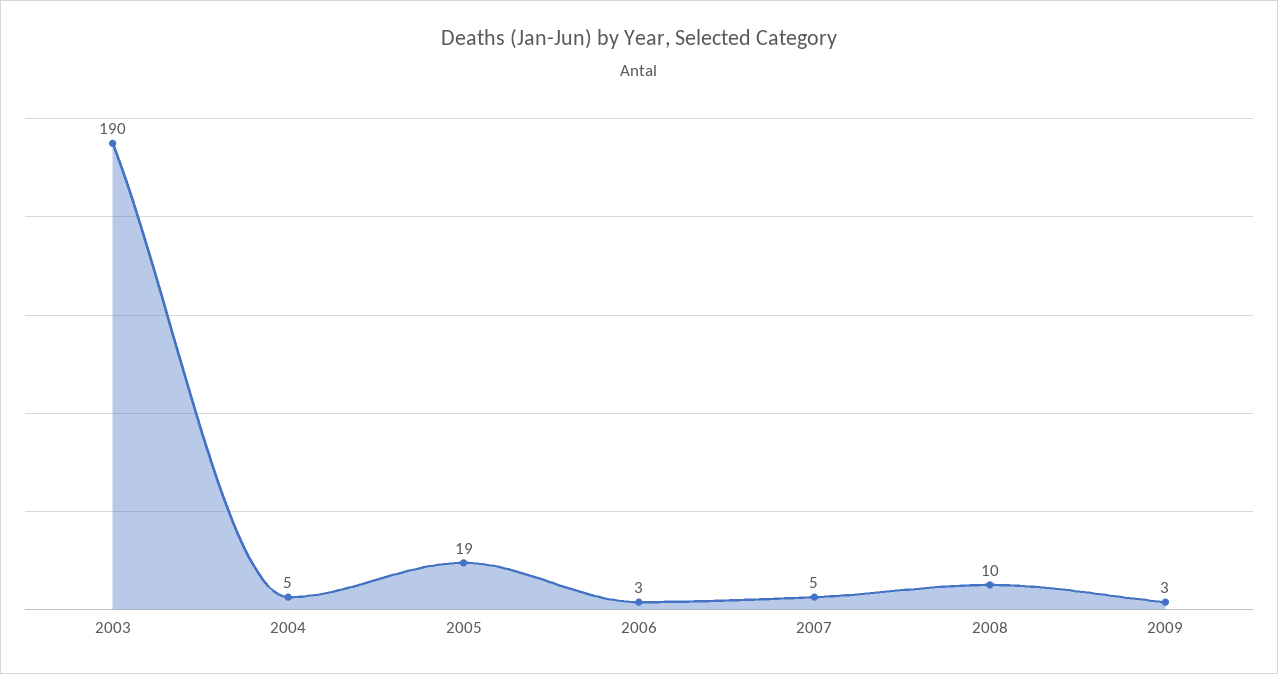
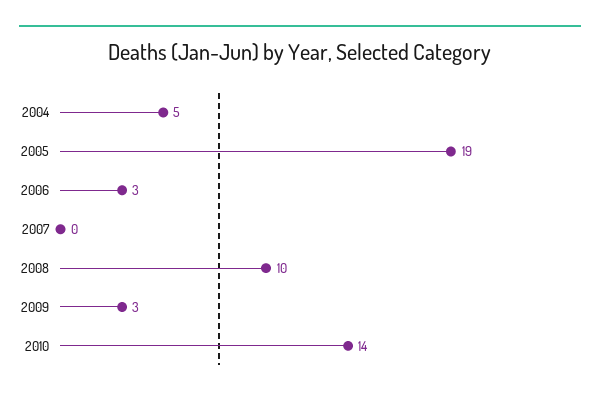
2003: 190 -> none
2007: 5 -> 0
2010: none -> 14

